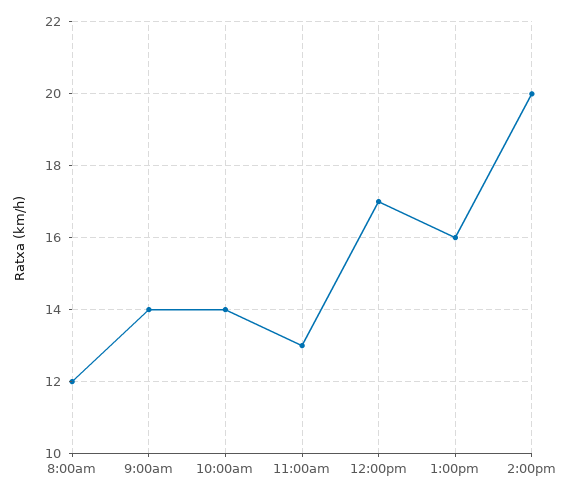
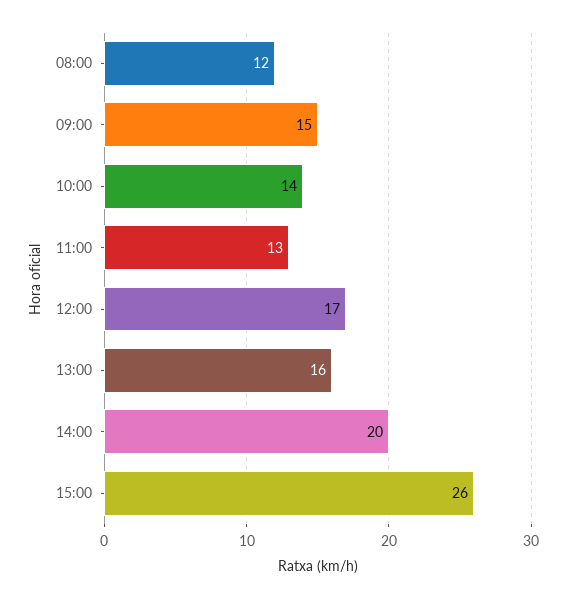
9:00am: 14 -> 15
15:00: none -> 26

